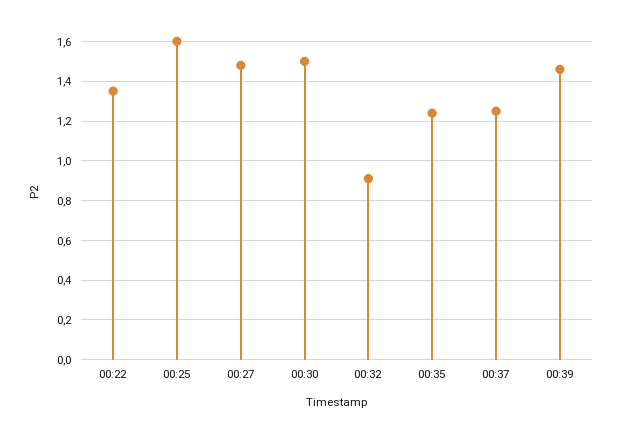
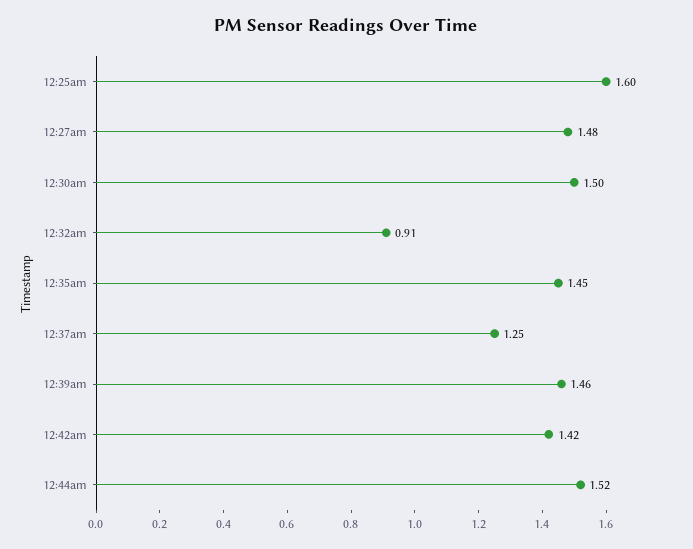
00:22: 1.35 -> none
00:35: 1.25 -> 1.45
12:42am: none -> 1.42
12:44am: none -> 1.52

